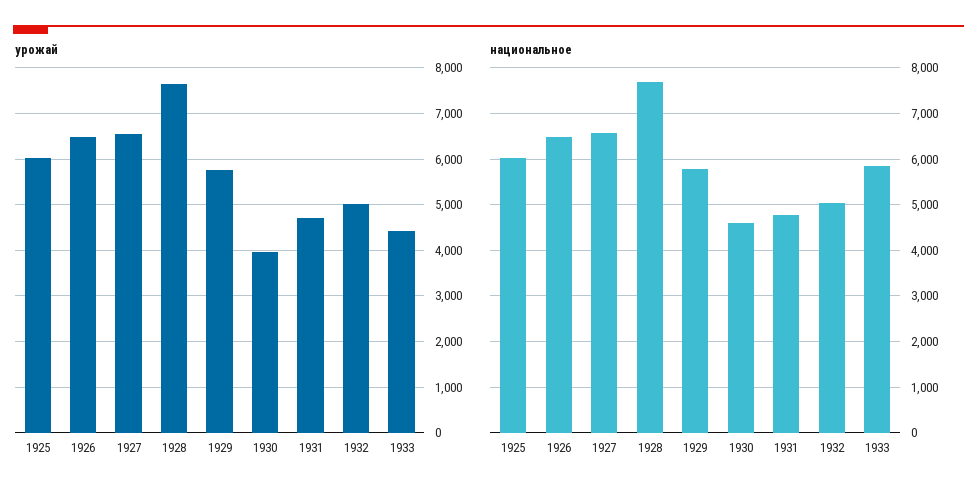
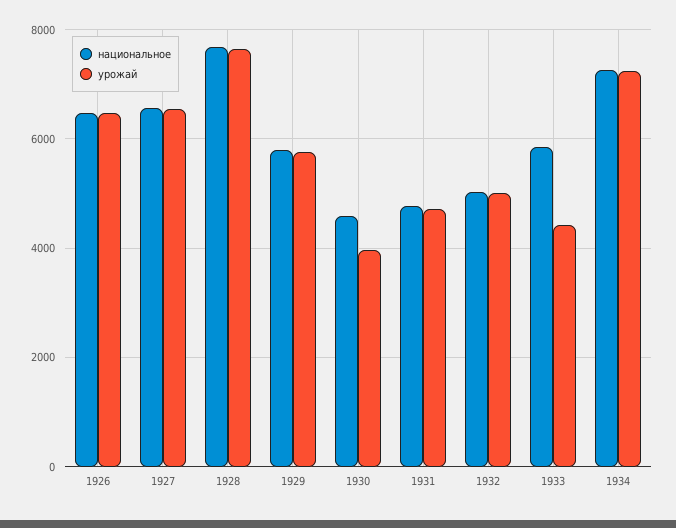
урожай, 1925: 6000 -> none
национальное, 1925: 6000 -> none
национальное, 1934: none -> 7200
урожай, 1934: none -> 7200

